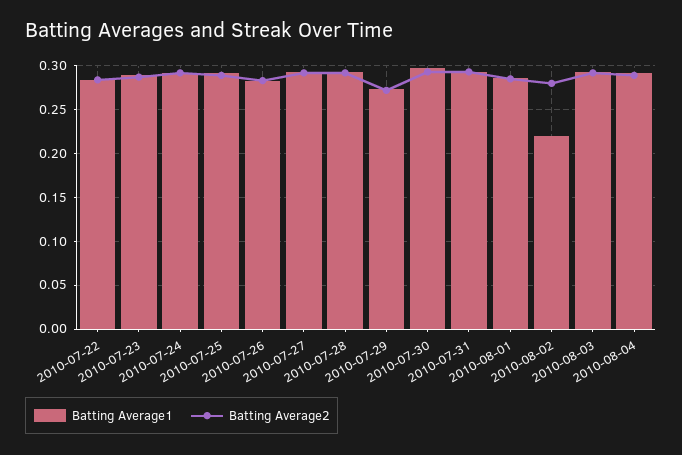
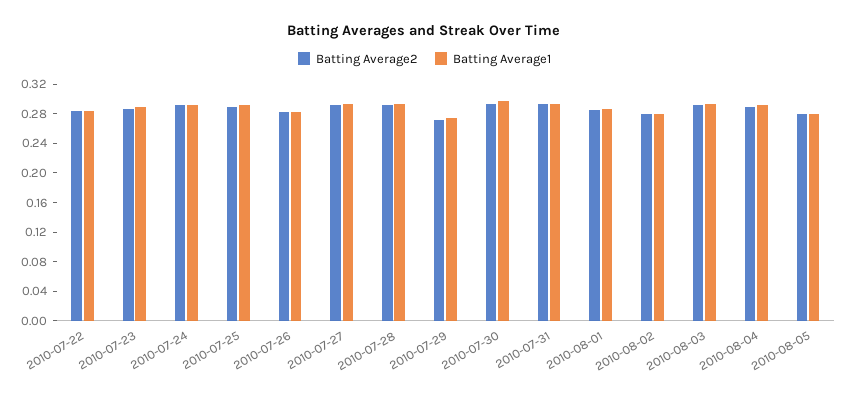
Batting Average1, 2010-08-02: 0.22 -> 0.28
Batting Average2, 2010-08-05: none -> 0.28
Batting Average1, 2010-08-05: none -> 0.28

